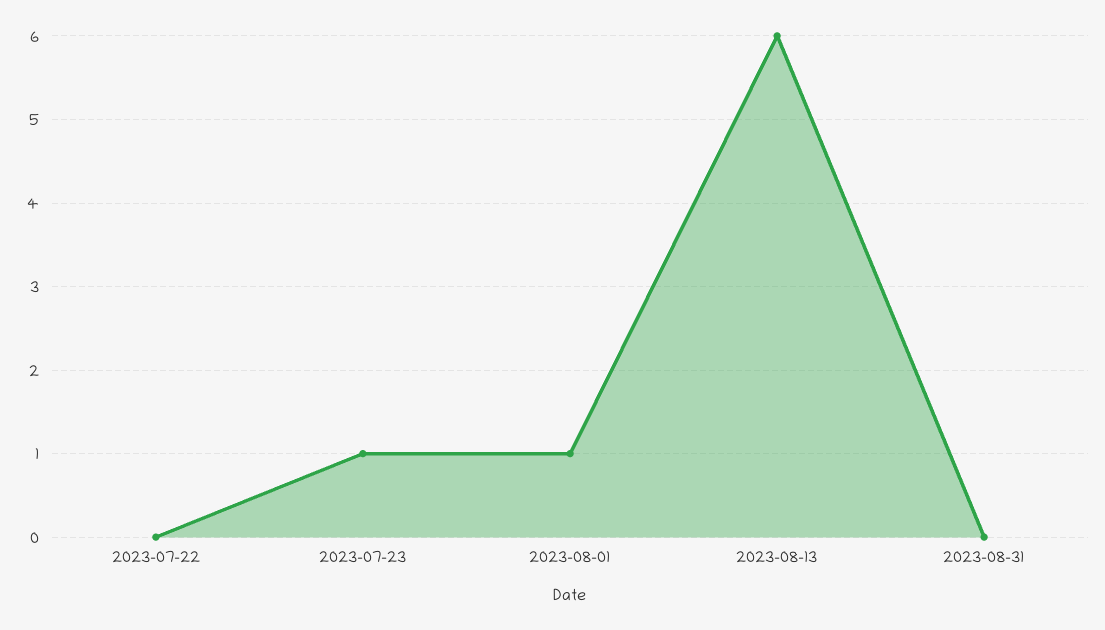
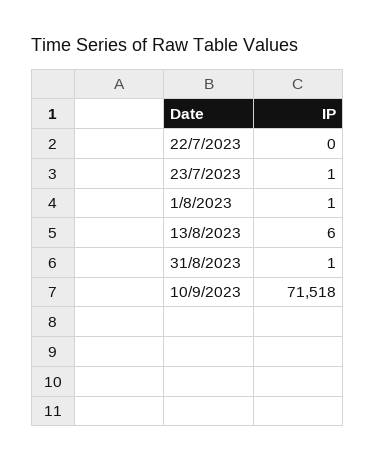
2023-08-31: 0 -> 1
10/9/2023: none -> 71518

